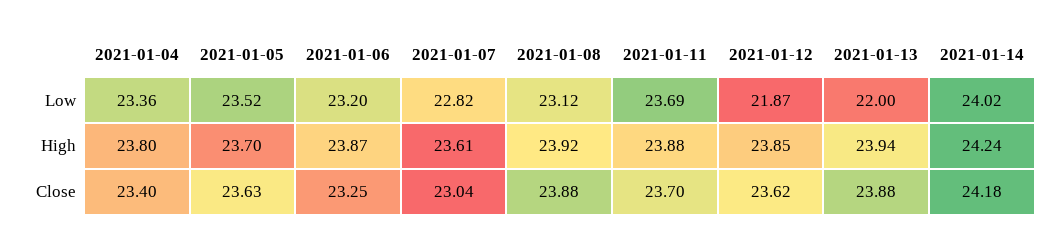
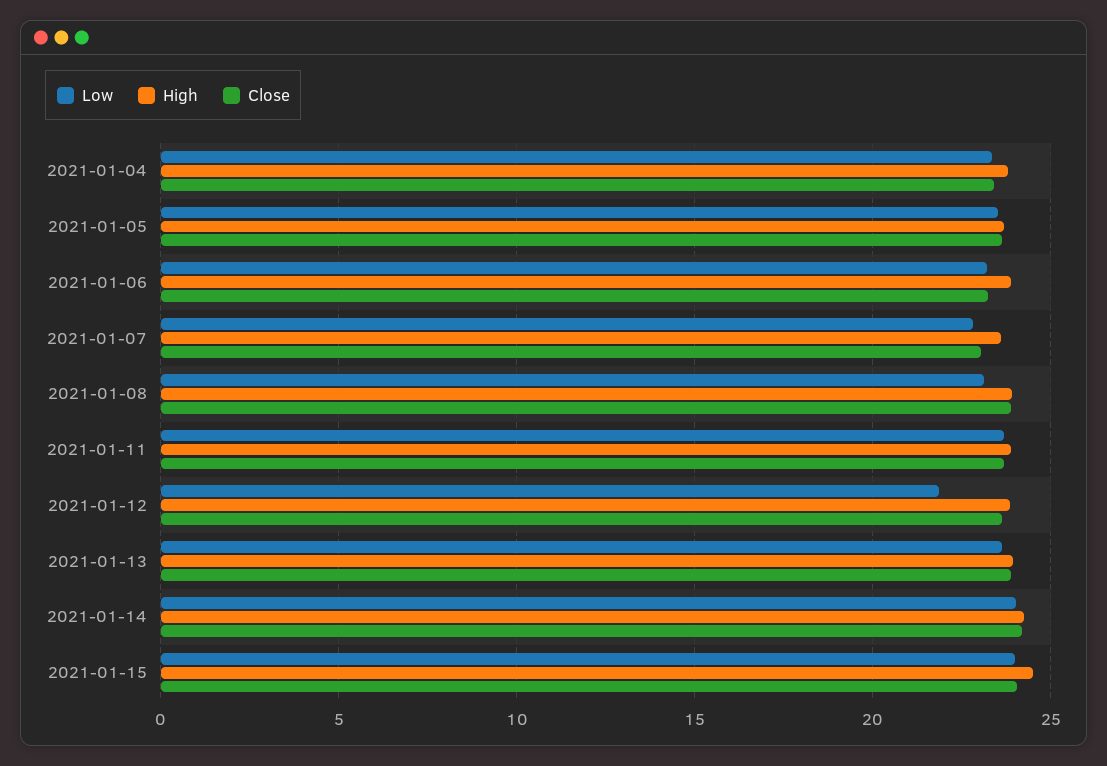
Low, 2021-01-13: 22 -> 23.5
Low, 2021-01-15: none -> 24
High, 2021-01-15: none -> 24.5
Close, 2021-01-15: none -> 24

